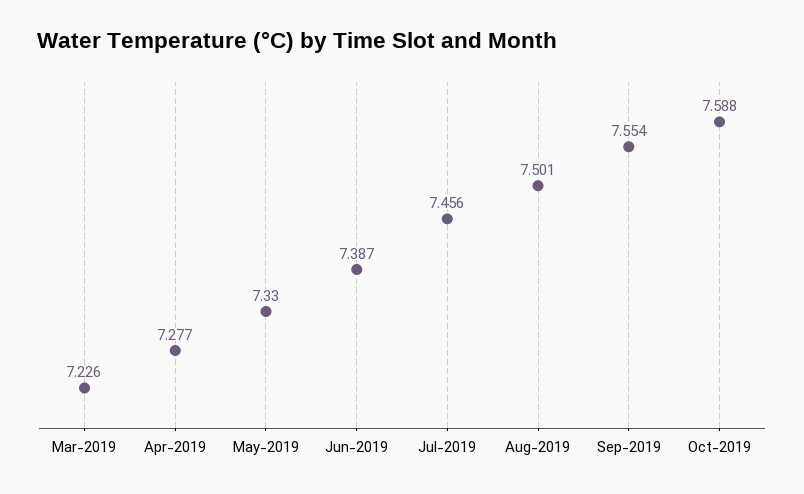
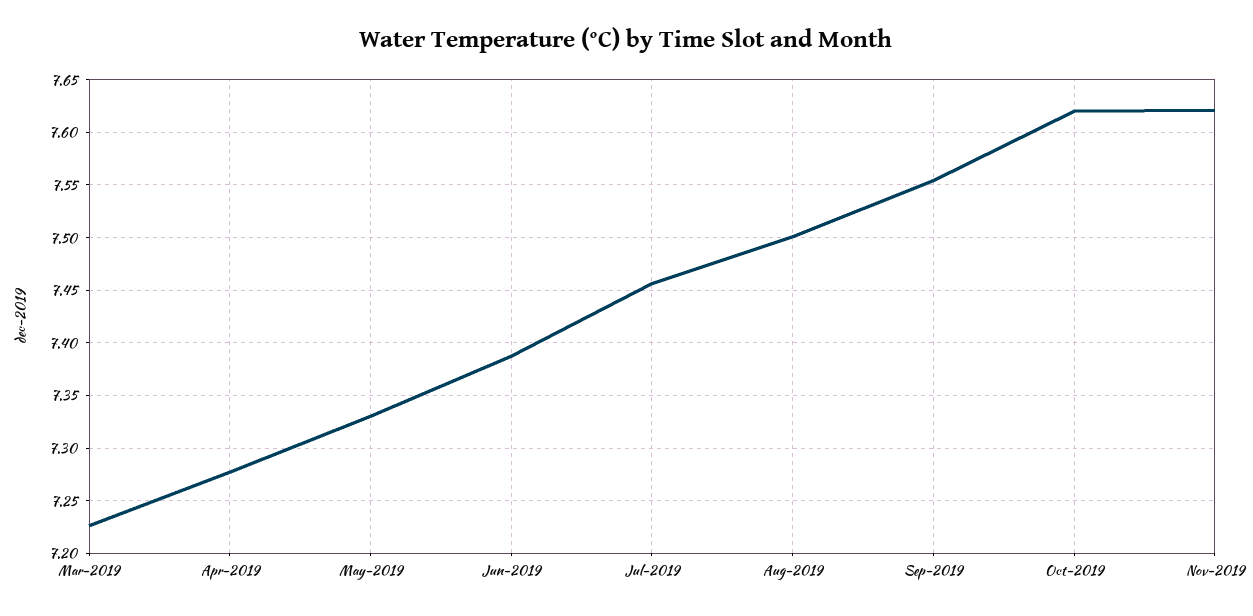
Oct-2019: 7.588 -> 7.62
Nov-2019: none -> 7.62

